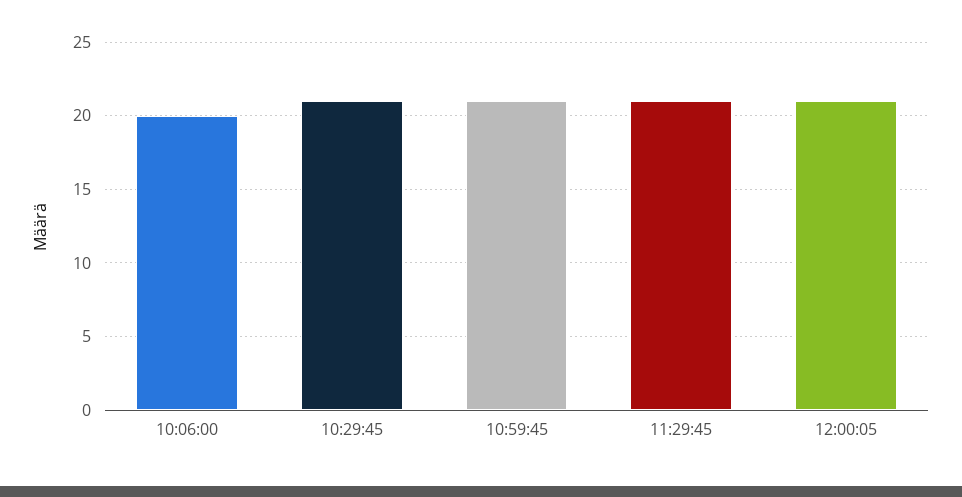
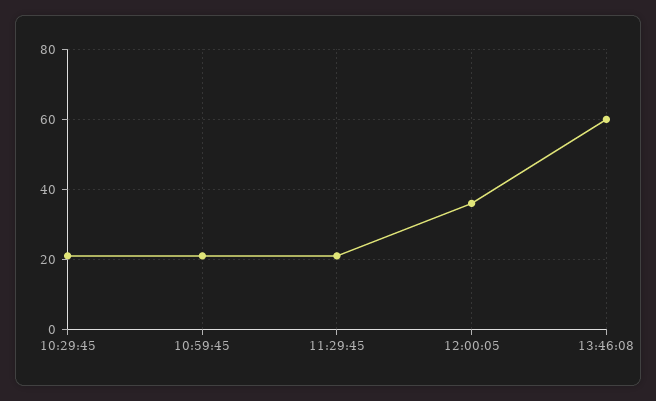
10:06:00: 20 -> none
12:00:05: 21 -> 35
13:46:08: none -> 60

